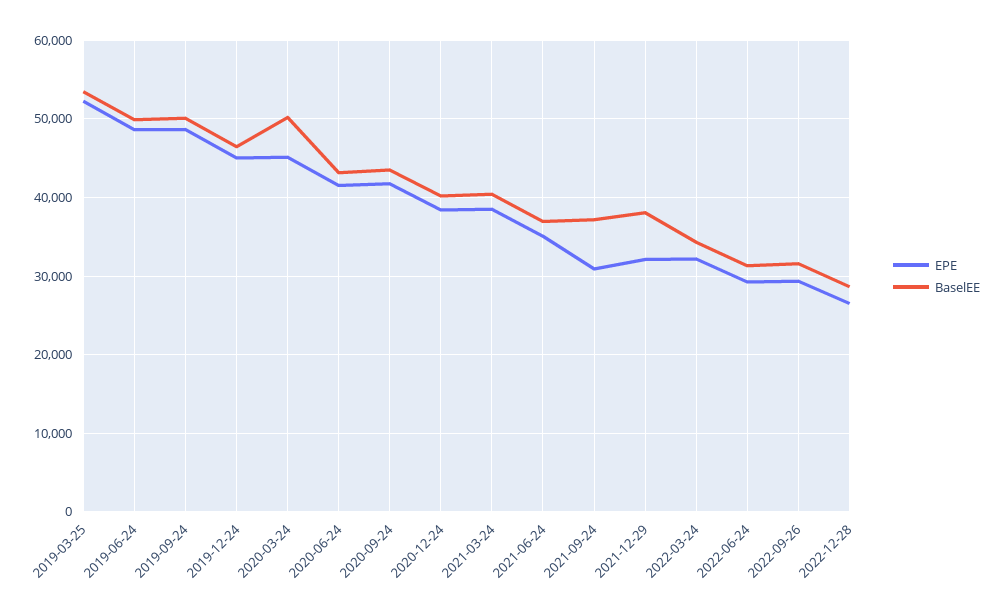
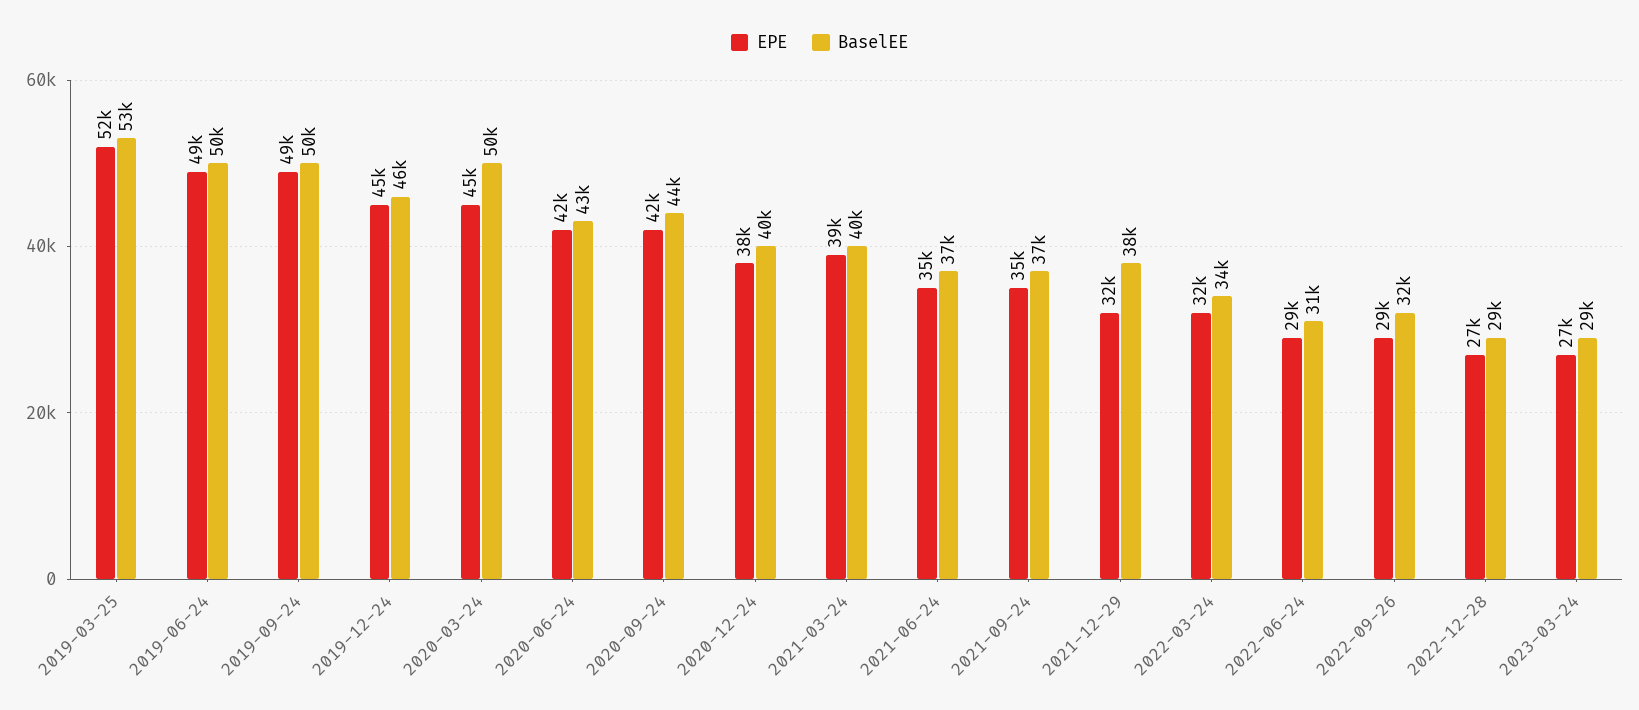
EPE, 2021-09-24: 31000 -> 35000
EPE, 2023-03-24: none -> 27000
BaselEE, 2023-03-24: none -> 29000

